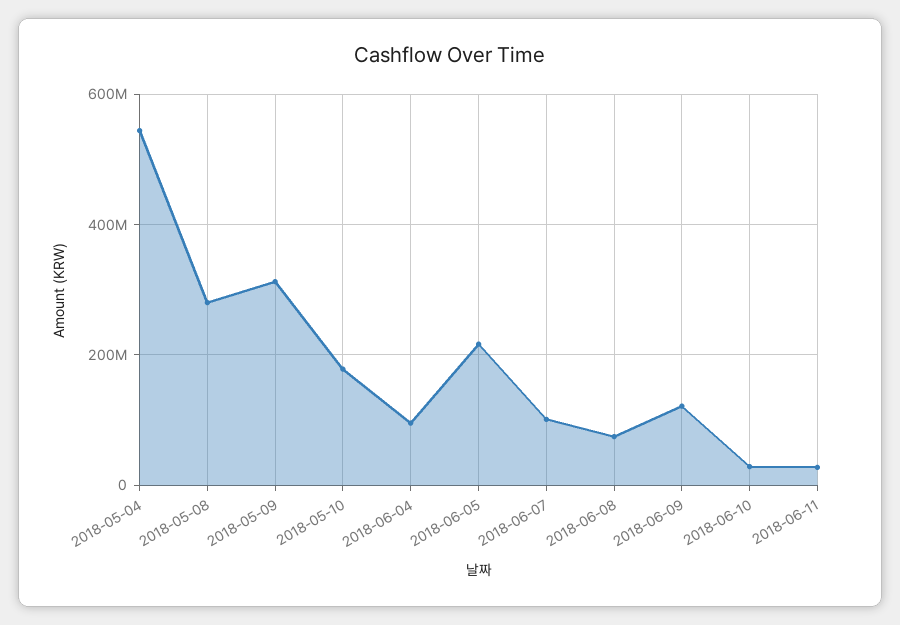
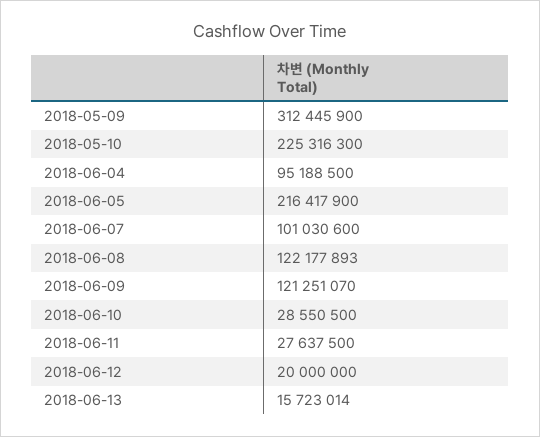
2018-05-04: 540000000 -> none
2018-05-08: 280000000 -> none
2018-05-10: 180000000 -> 225316300
2018-06-08: 80000000 -> 122177893
2018-06-12: none -> 20000000
2018-06-13: none -> 15723014

